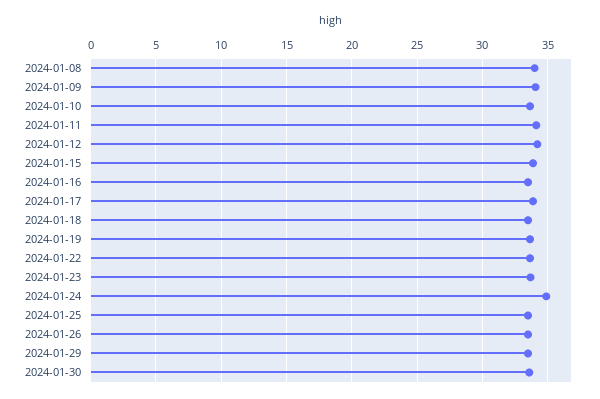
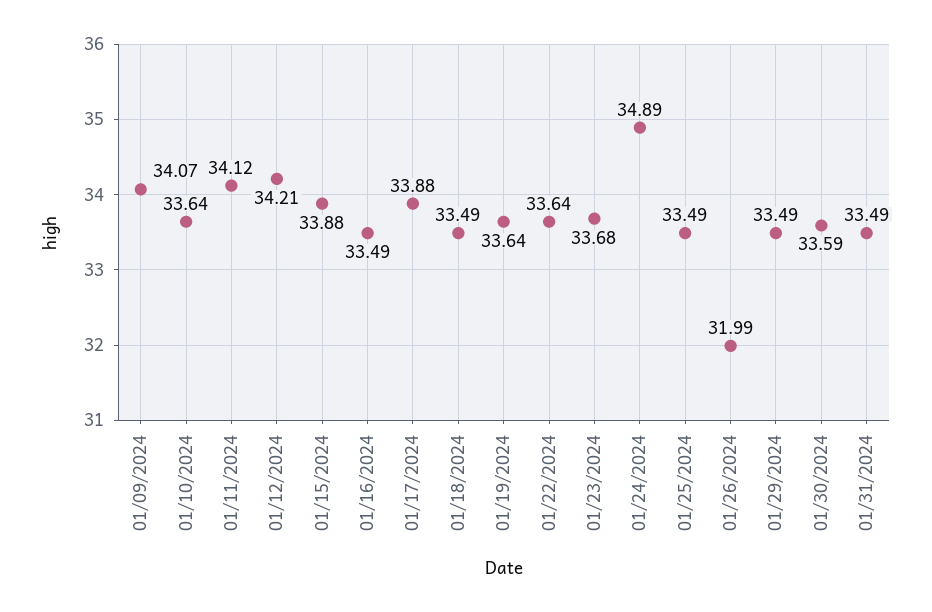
2024-01-08: 34 -> none
2024-01-26: 33.5 -> 31.99
01/31/2024: none -> 33.49

